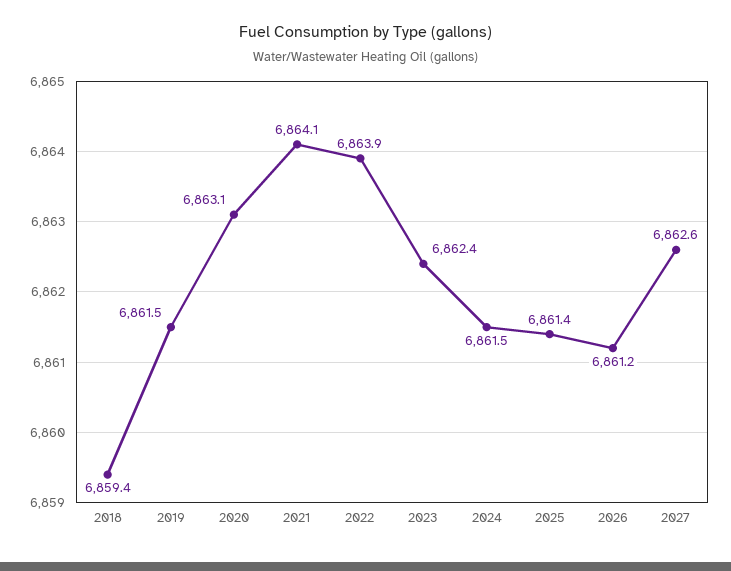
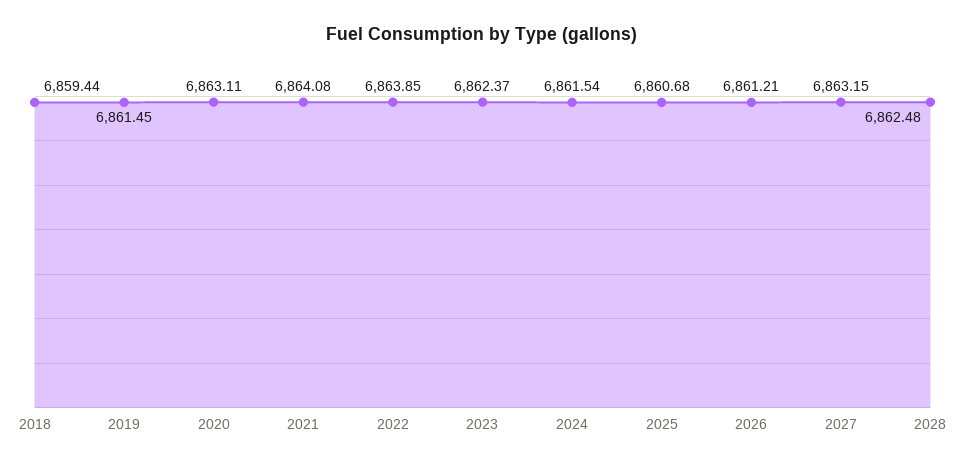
2025: 6861.4 -> 6860.68
2027: 6862.6 -> 6863.15
2028: none -> 6862.48

